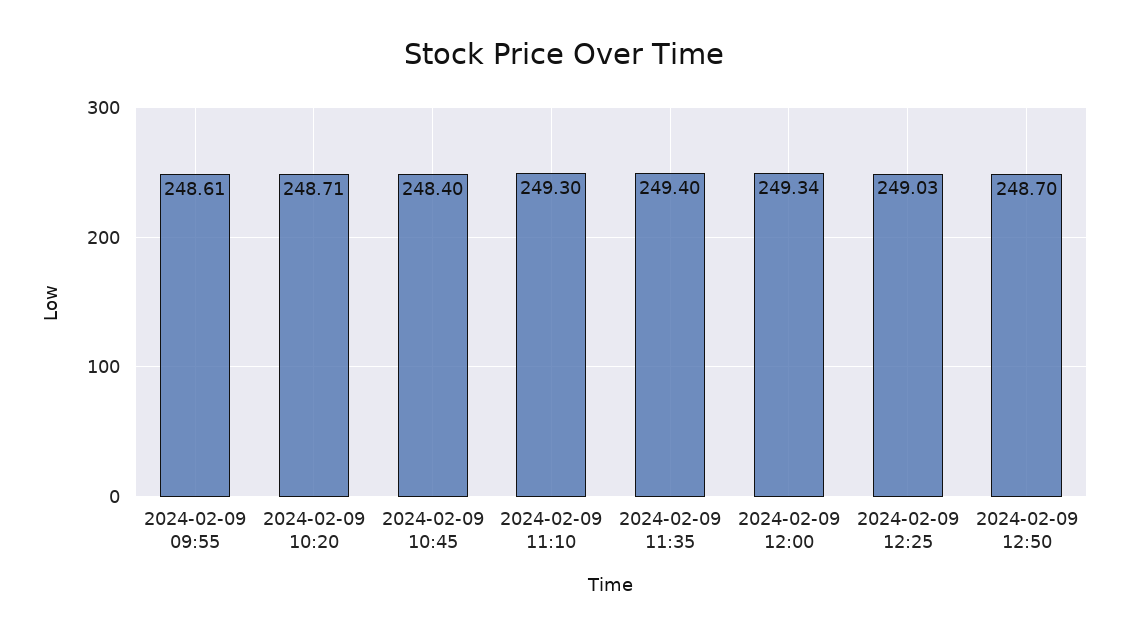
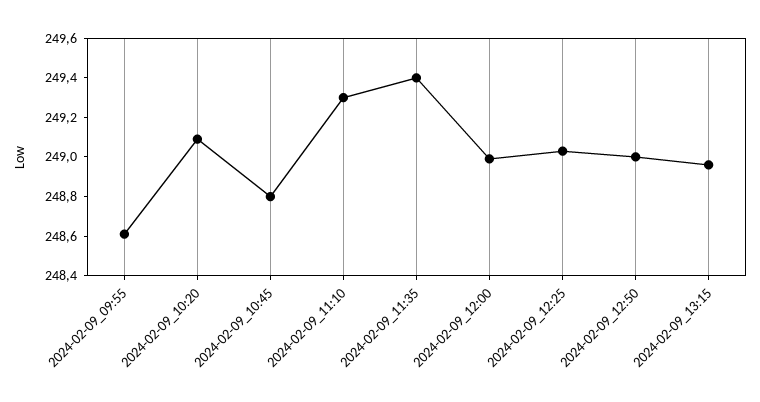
2024-02-09 10:20: 248.71 -> 249.1
2024-02-09 10:45: 248.4 -> 248.8
2024-02-09 12:00: 249.34 -> 249
2024-02-09 12:50: 248.7 -> 249
2024-02-09_13:15: none -> 248.95

